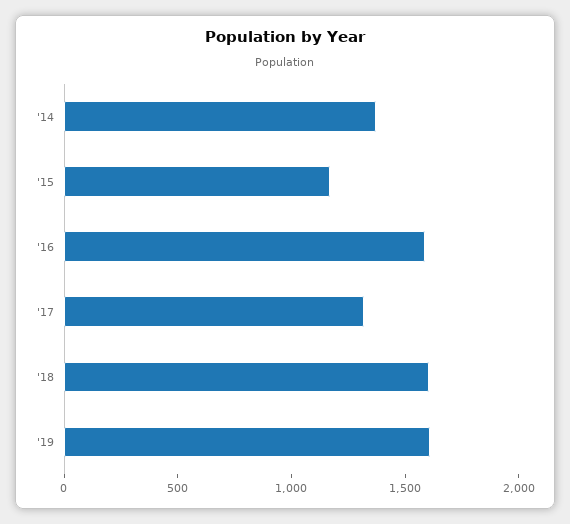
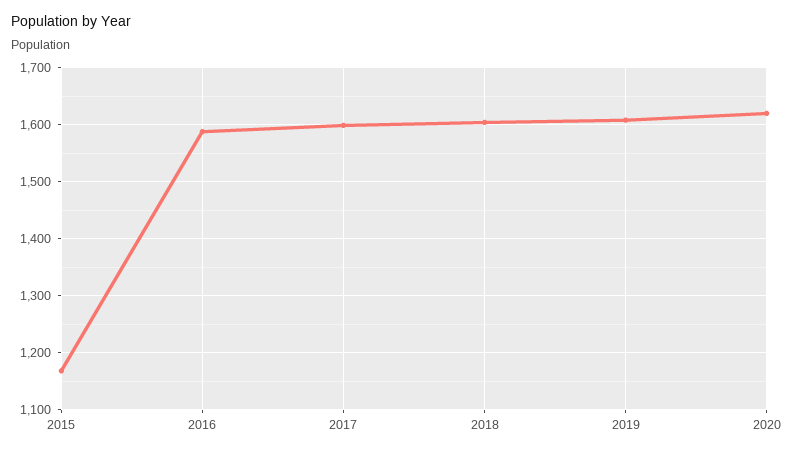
'14: 1400 -> none
'17: 1300 -> 1600
2020: none -> 1620

